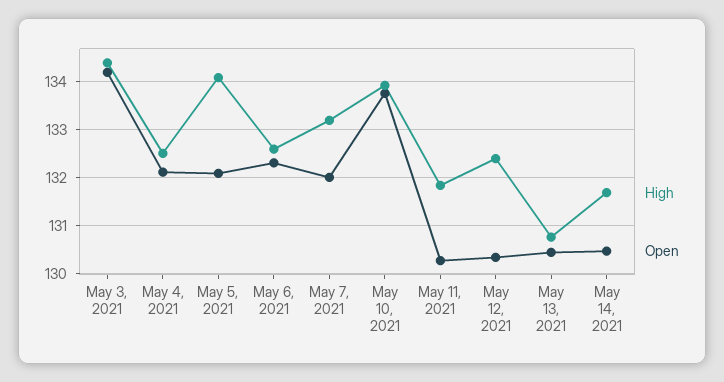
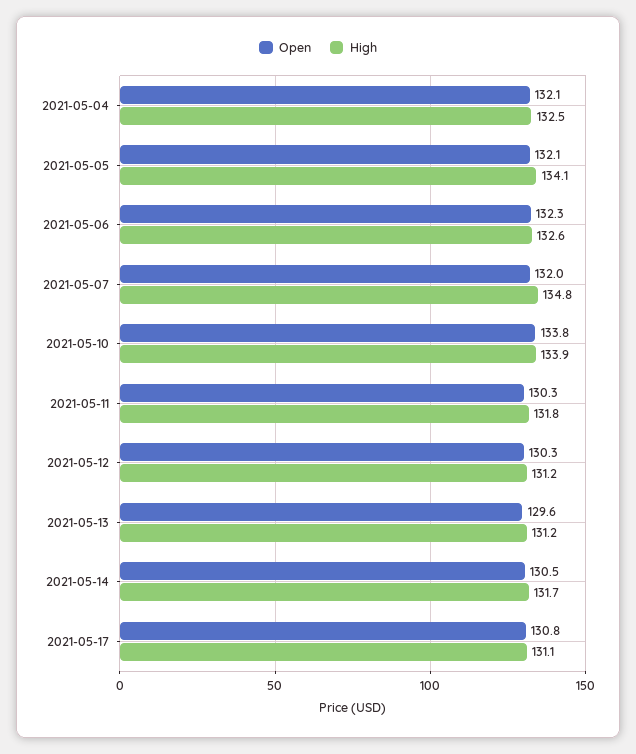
High, May 3, 2021: 134.4 -> none
Open, May 3, 2021: 134.2 -> none
High, May 7, 2021: 133.2 -> 134.8
High, May 12, 2021: 132.4 -> 131.2
High, May 13, 2021: 130.8 -> 131.2
Open, May 13, 2021: 130.4 -> 129.6
Open, 2021-05-17: none -> 130.8
High, 2021-05-17: none -> 131.1

